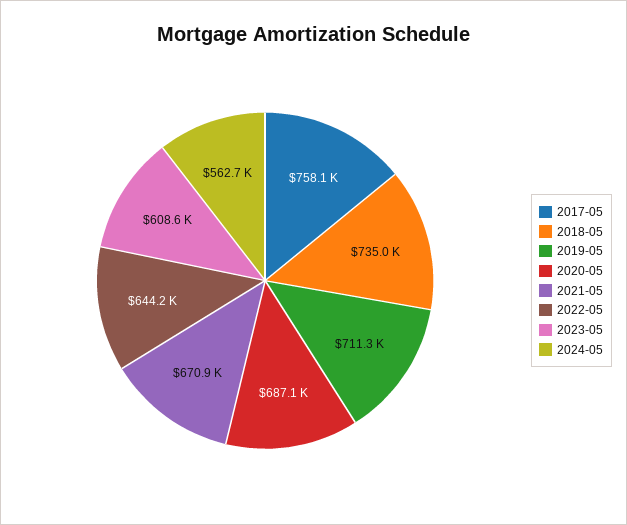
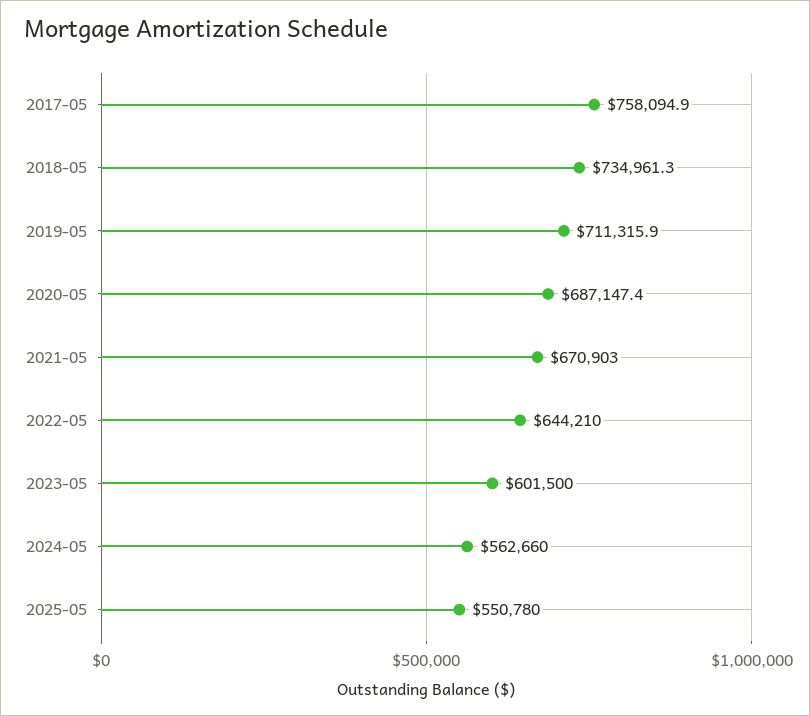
2023-05: 608600 -> 601500
2025-05: none -> 550780

